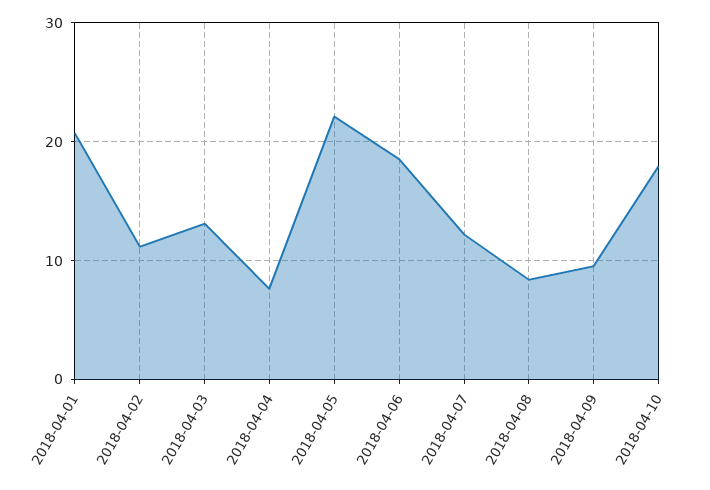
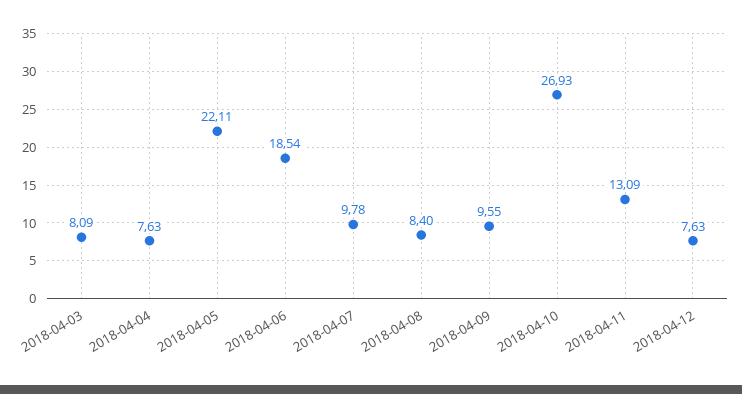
2018-04-01: 21 -> none
2018-04-02: 11 -> none
2018-04-03: 13 -> 8.09
2018-04-07: 12 -> 9.78
2018-04-10: 18 -> 26.93
2018-04-11: none -> 13.09
2018-04-12: none -> 7.63

